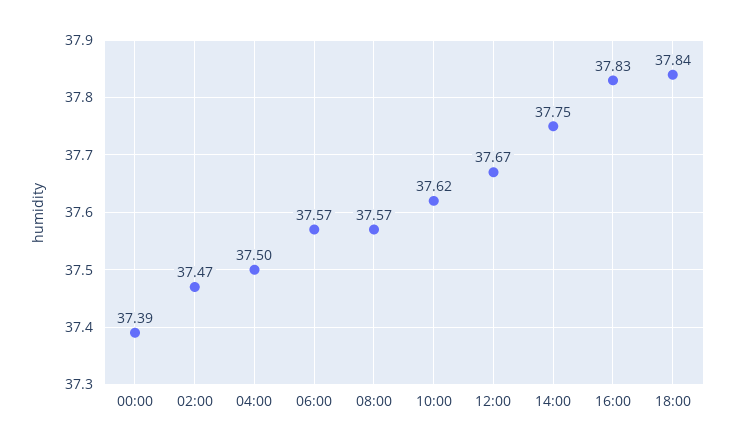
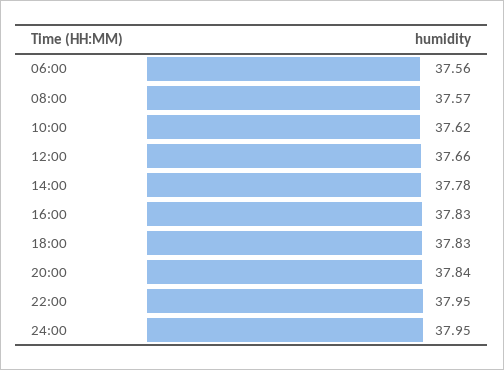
00:00: 37.39 -> none
02:00: 37.47 -> none
04:00: 37.5 -> none
06:00: 37.57 -> 37.56
12:00: 37.67 -> 37.66
14:00: 37.75 -> 37.78
18:00: 37.84 -> 37.83
20:00: none -> 37.84
22:00: none -> 37.95
24:00: none -> 37.95

